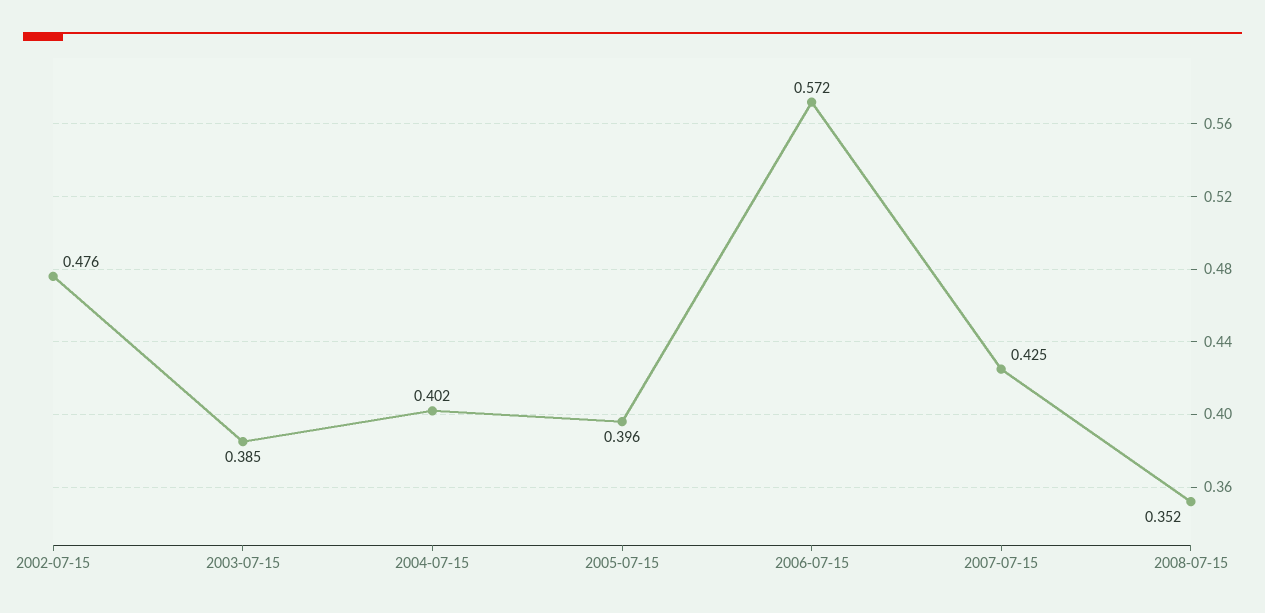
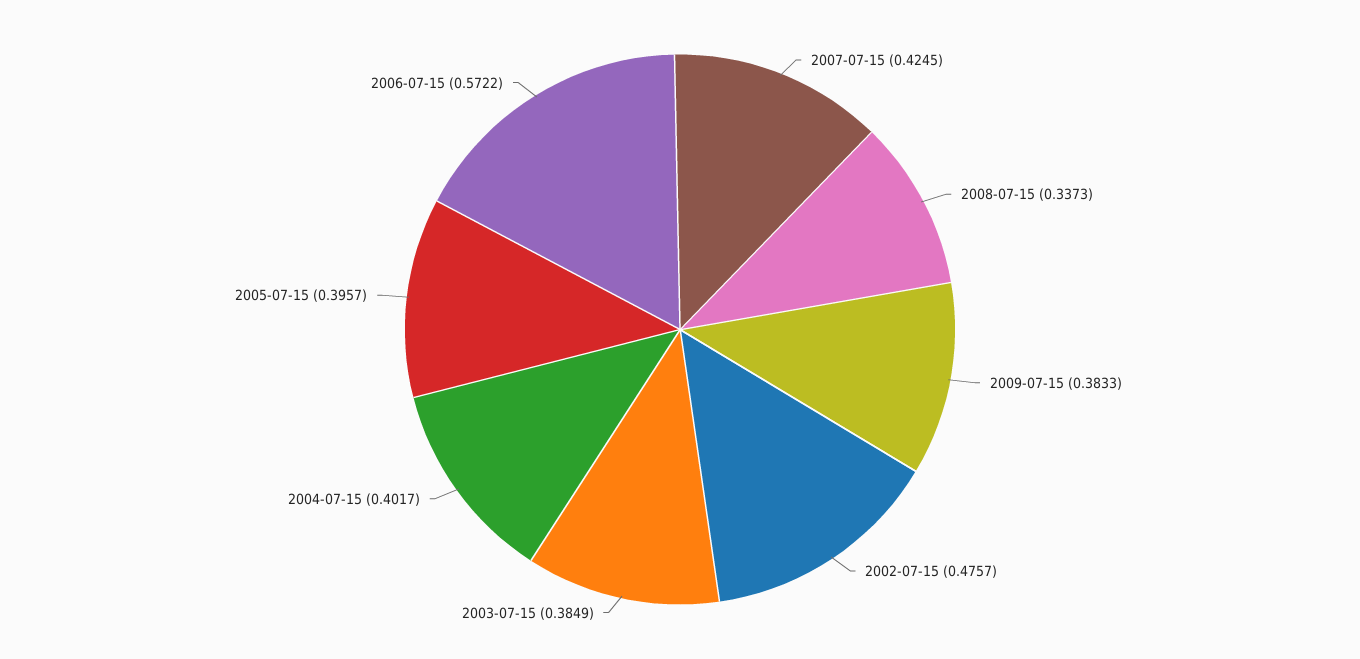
2008-07-15: 0.352 -> 0.3373
2009-07-15: none -> 0.3833

